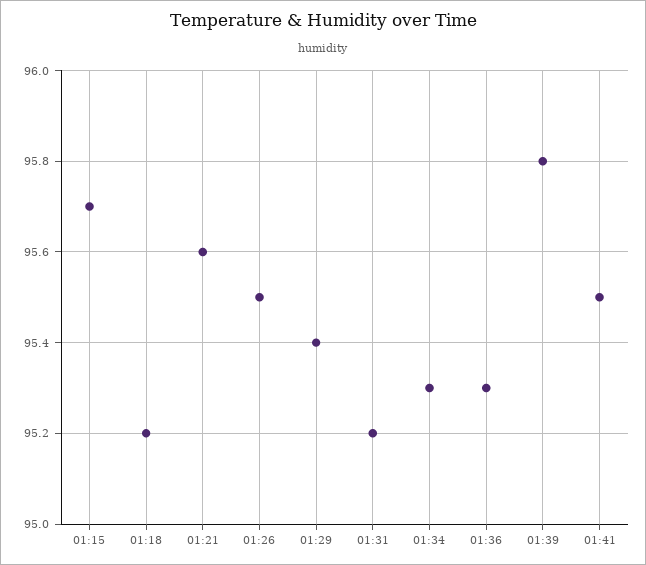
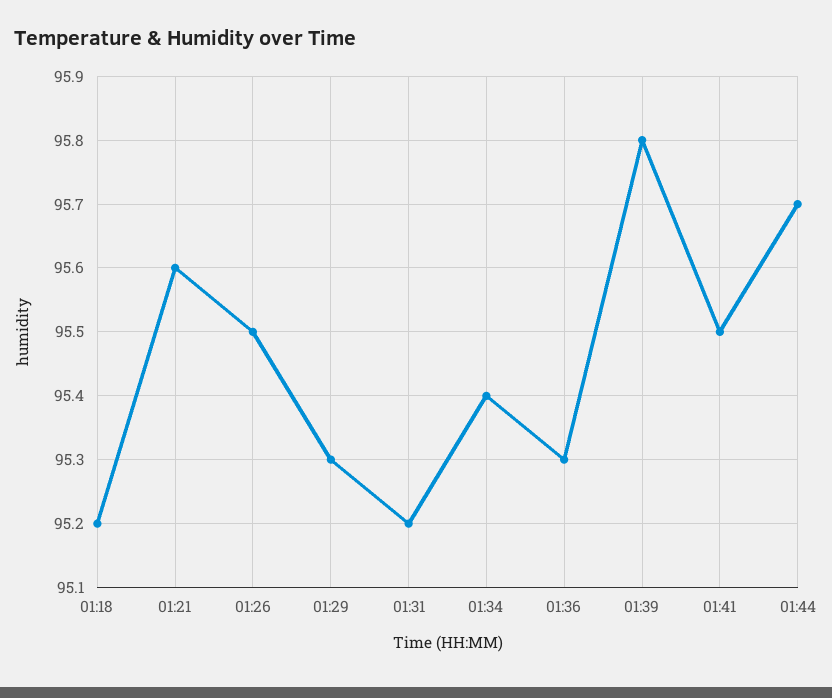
01:15: 95.7 -> none
01:29: 95.4 -> 95.3
01:34: 95.3 -> 95.4
01:44: none -> 95.7

